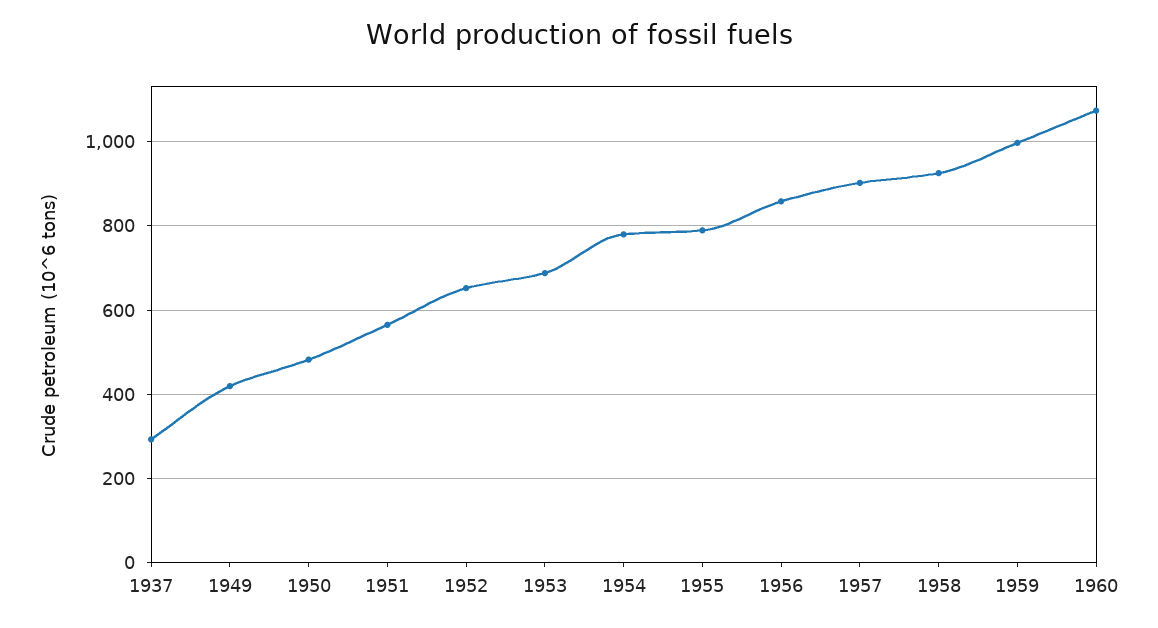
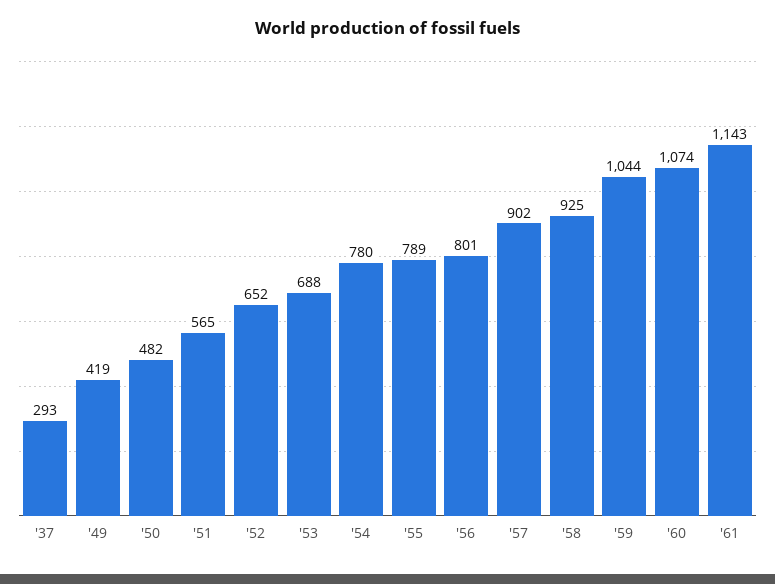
1956: 860 -> 801
1959: 1000 -> 1044
'61: none -> 1143

